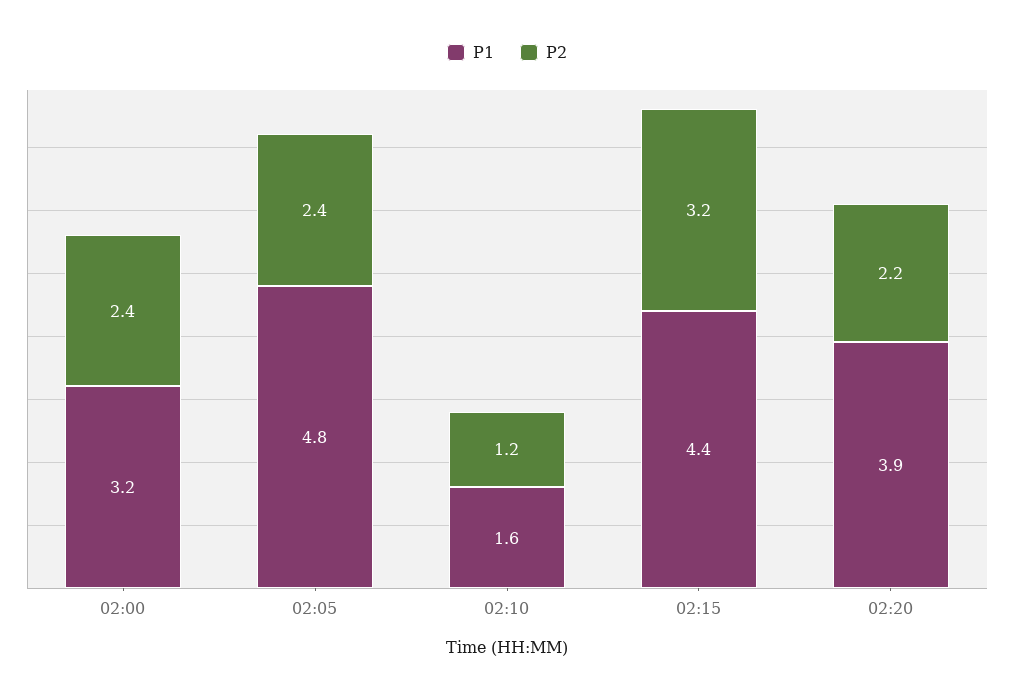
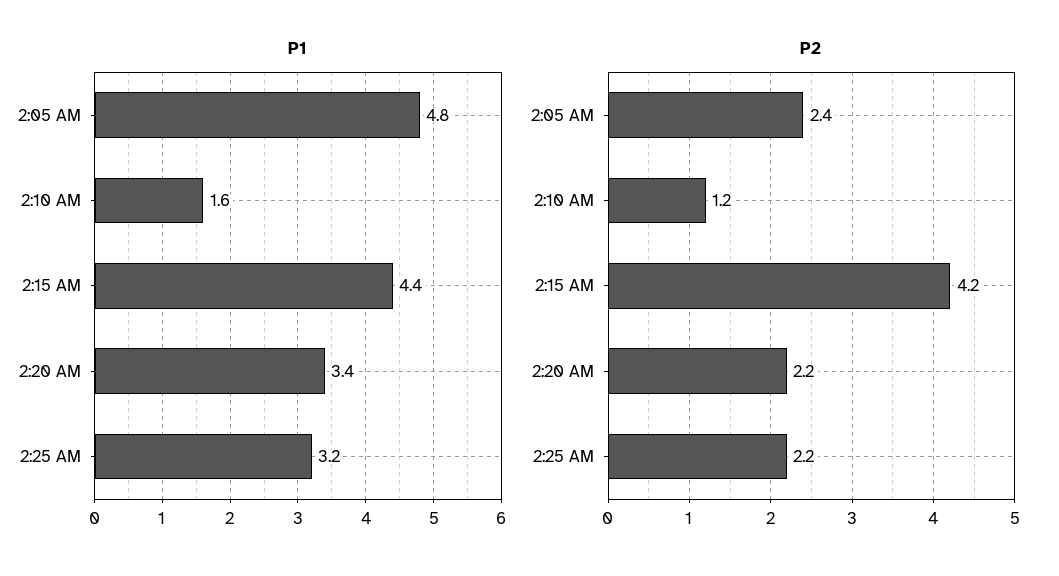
P1, 02:00: 3.2 -> none
P2, 02:00: 2.4 -> none
P2, 02:15: 3.2 -> 4.2
P1, 02:20: 3.9 -> 3.4
P1, 2:25 AM: none -> 3.2
P2, 2:25 AM: none -> 2.2

